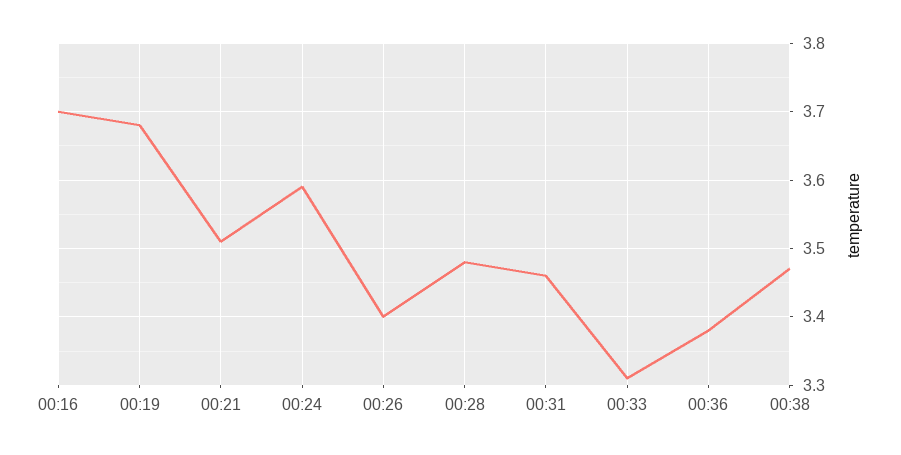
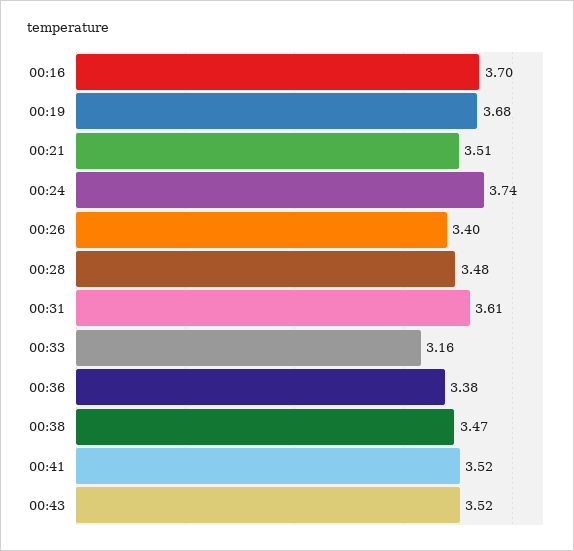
00:24: 3.59 -> 3.74
00:31: 3.46 -> 3.61
00:33: 3.31 -> 3.16
00:41: none -> 3.52
00:43: none -> 3.52

